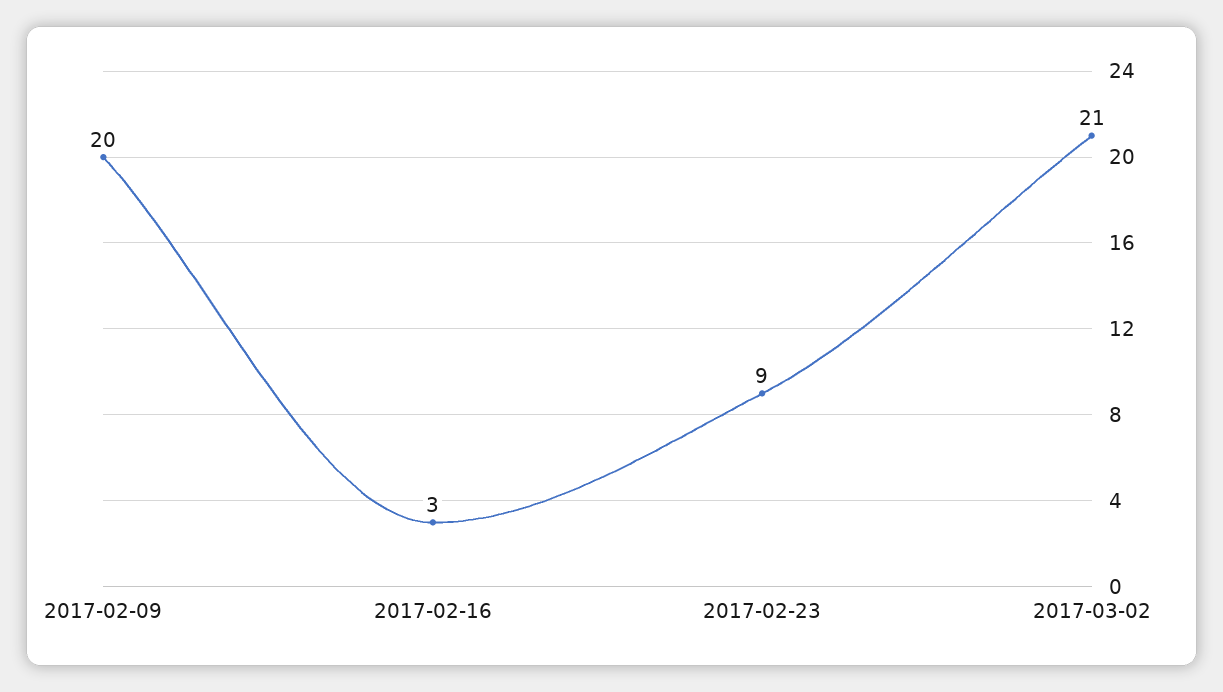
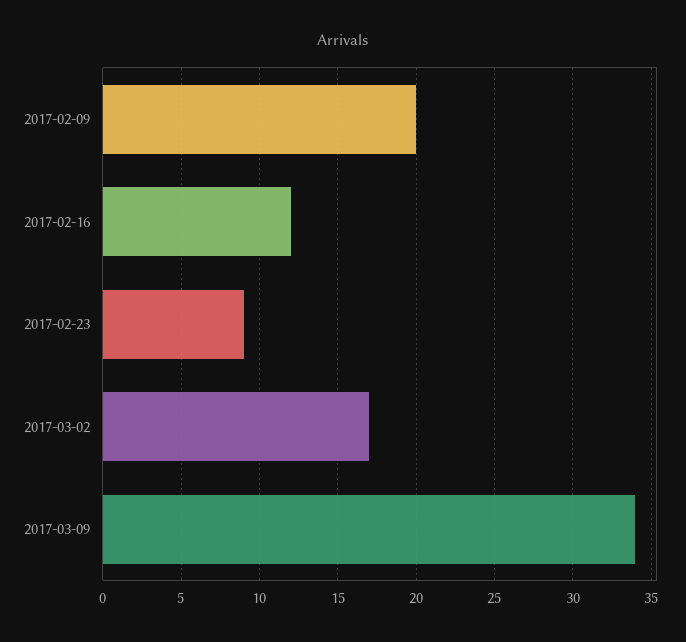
2017-02-16: 3 -> 12
2017-03-02: 21 -> 17
2017-03-09: none -> 34

